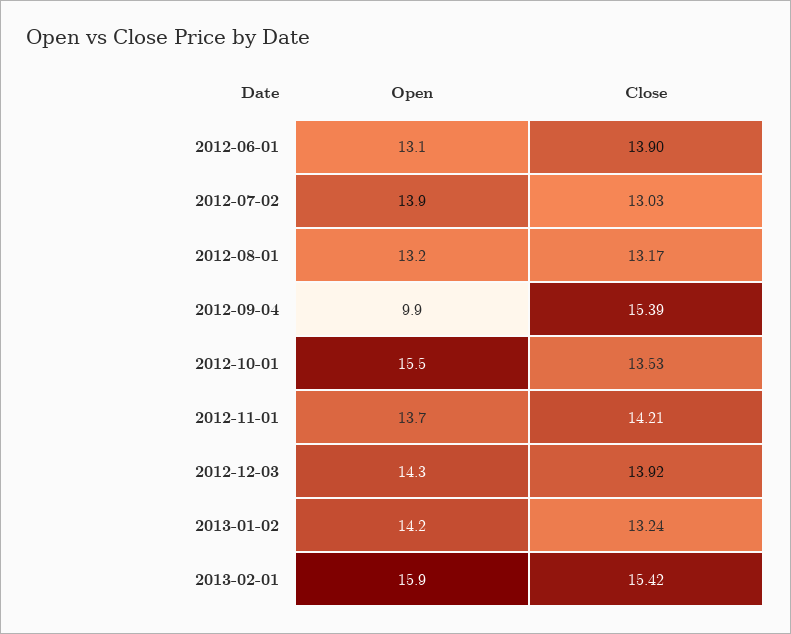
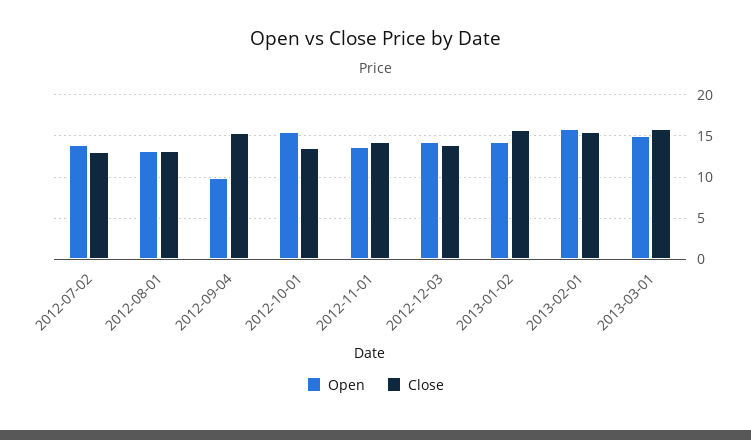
Open, 2012-06-01: 13.1 -> none
Close, 2012-06-01: 13.9 -> none
Close, 2013-01-02: 13.24 -> 16
Open, 2013-03-01: none -> 15
Close, 2013-03-01: none -> 16

